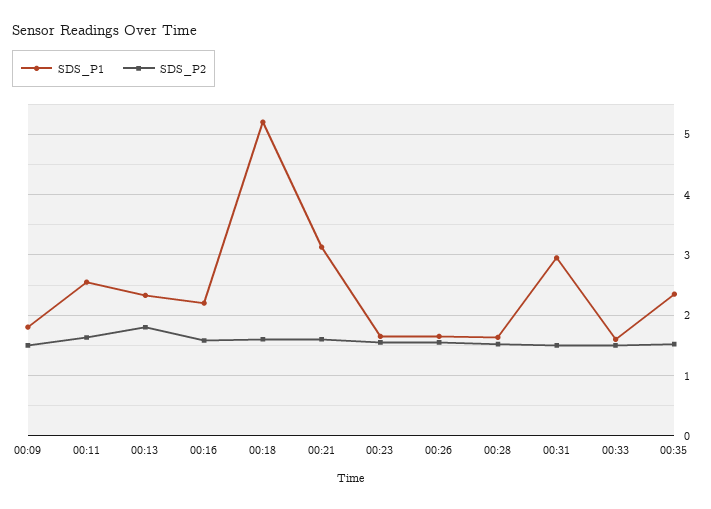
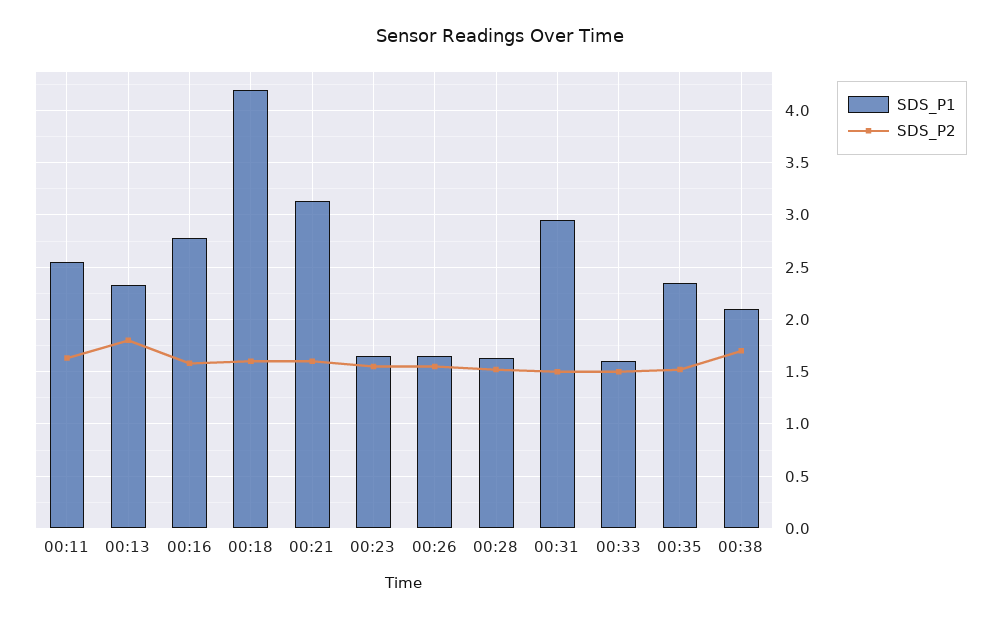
SDS_P1, 00:09: 1.8 -> none
SDS_P2, 00:09: 1.5 -> none
SDS_P1, 00:16: 2.2 -> 2.8
SDS_P1, 00:18: 5.2 -> 4.2
SDS_P1, 00:38: none -> 2.1
SDS_P2, 00:38: none -> 1.7

